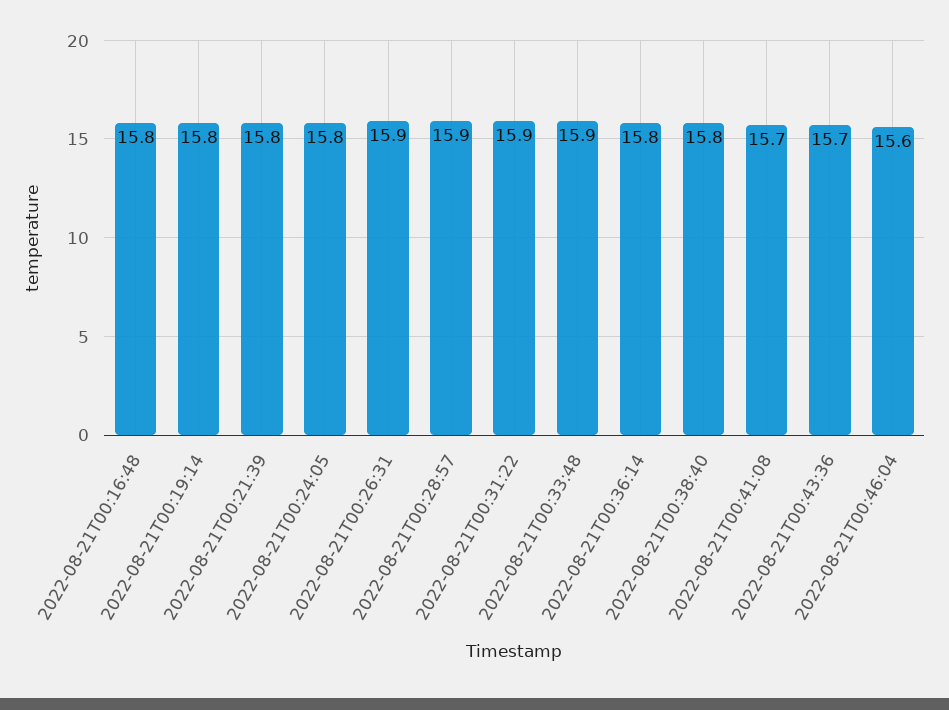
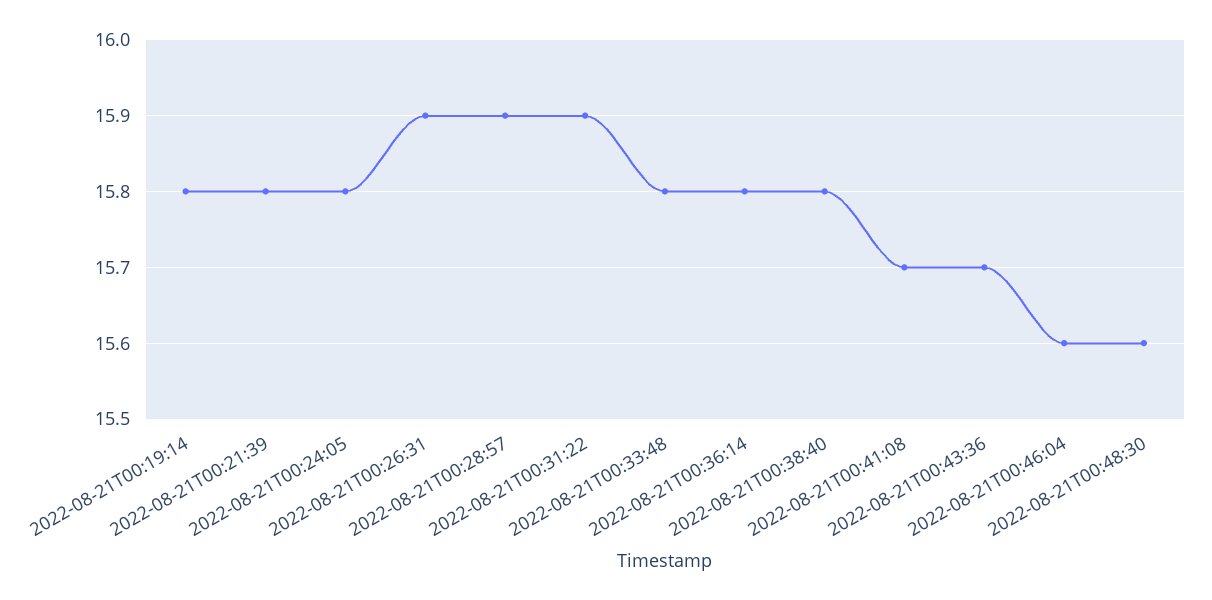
2022-08-21T00:16:48: 15.8 -> none
2022-08-21T00:33:48: 15.9 -> 15.8
2022-08-21T00:48:30: none -> 15.6

